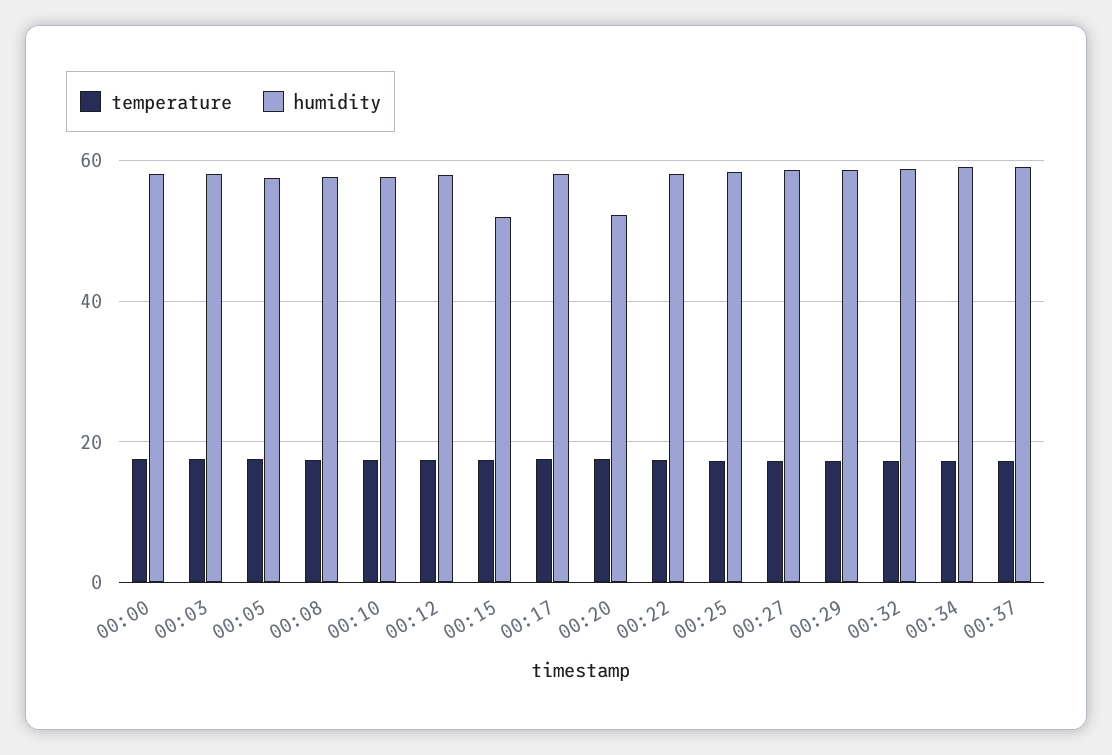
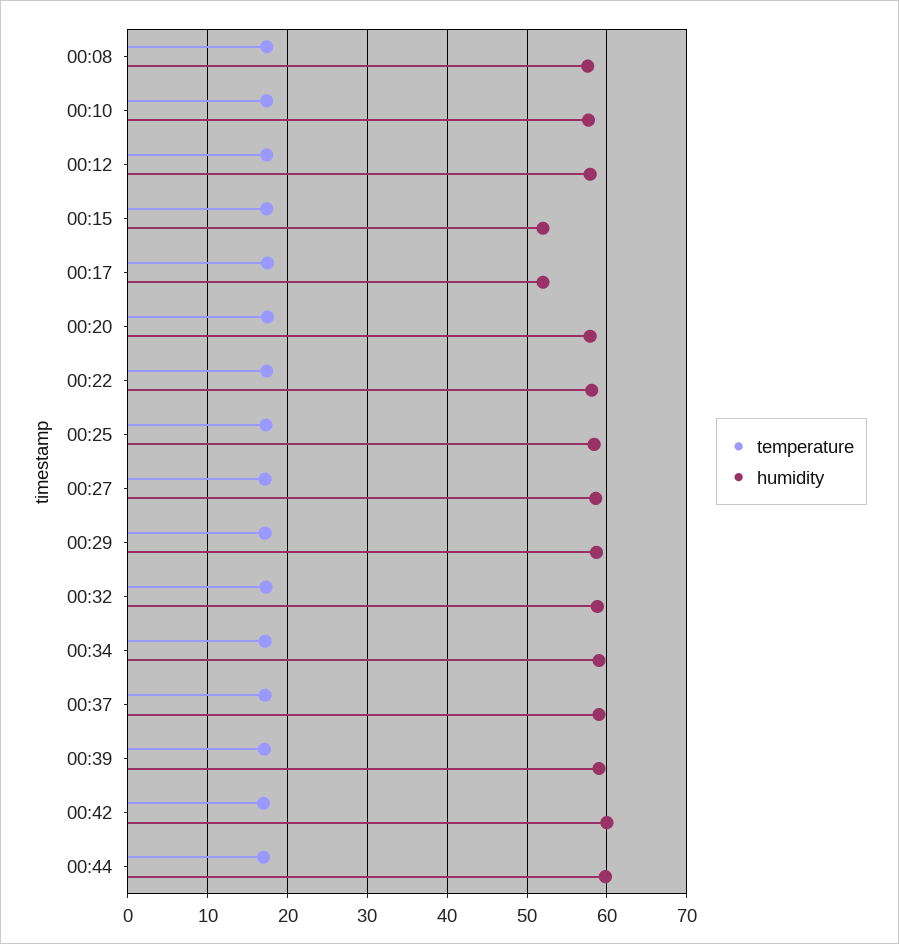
temperature, 00:00: 18 -> none
humidity, 00:00: 58 -> none
temperature, 00:03: 18 -> none
humidity, 00:03: 58 -> none
temperature, 00:05: 18 -> none
humidity, 00:05: 58 -> none
humidity, 00:17: 58 -> 52
humidity, 00:20: 52 -> 58
temperature, 00:39: none -> 17
humidity, 00:39: none -> 59
temperature, 00:42: none -> 17
humidity, 00:42: none -> 60
temperature, 00:44: none -> 17
humidity, 00:44: none -> 60

